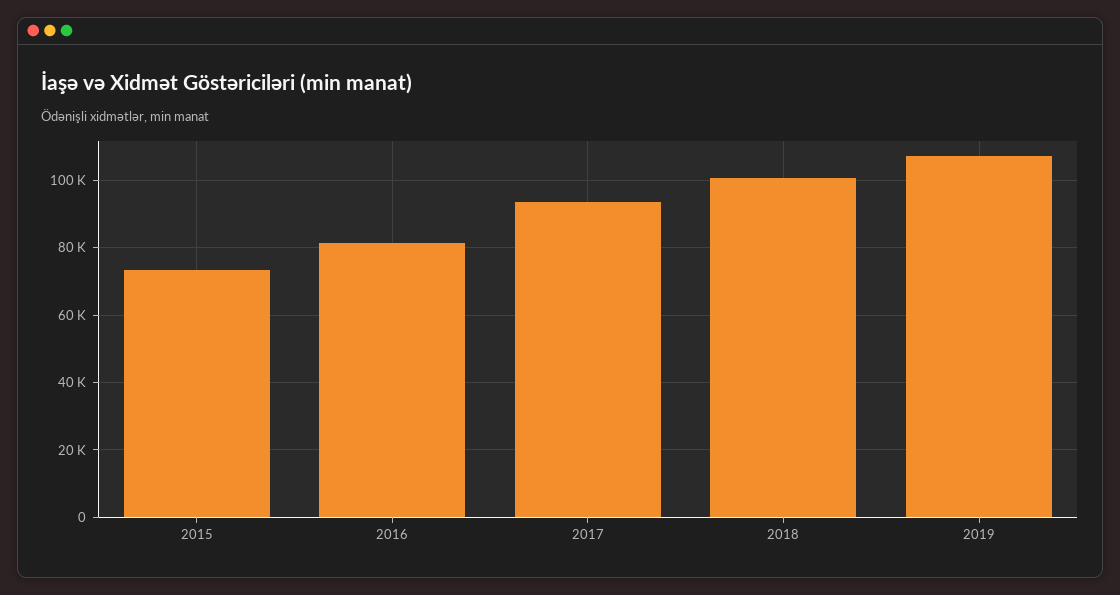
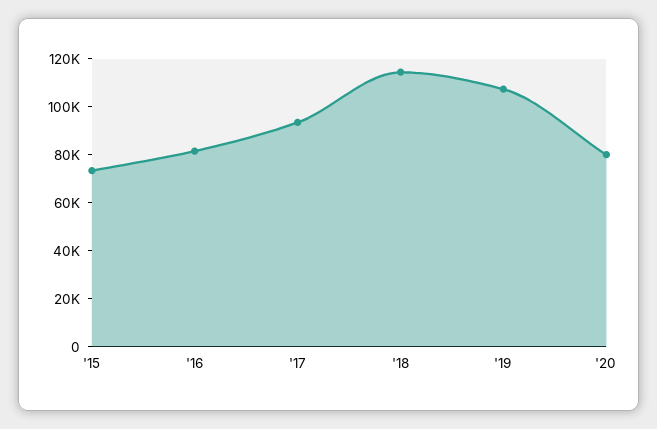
2018: 100000 -> 115000
'20: none -> 80000

